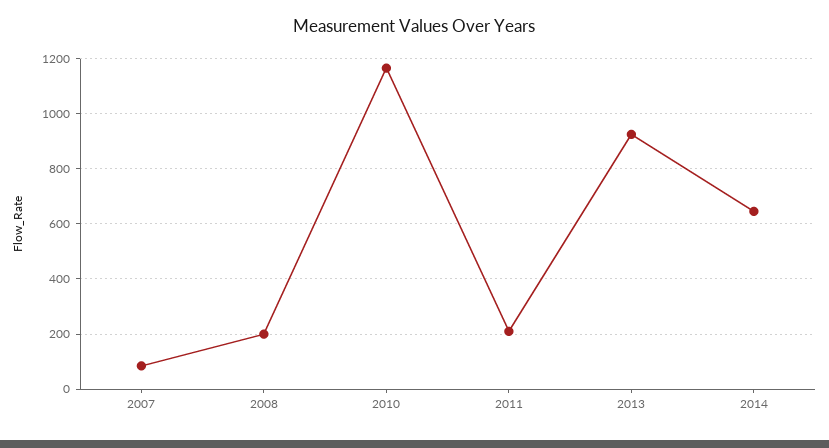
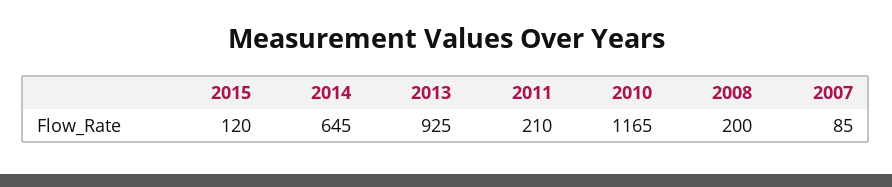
2015: none -> 120

